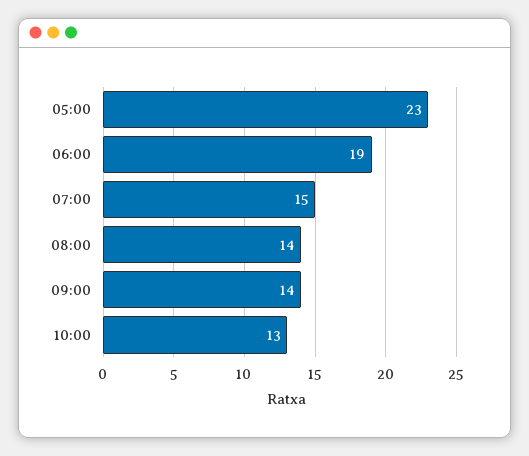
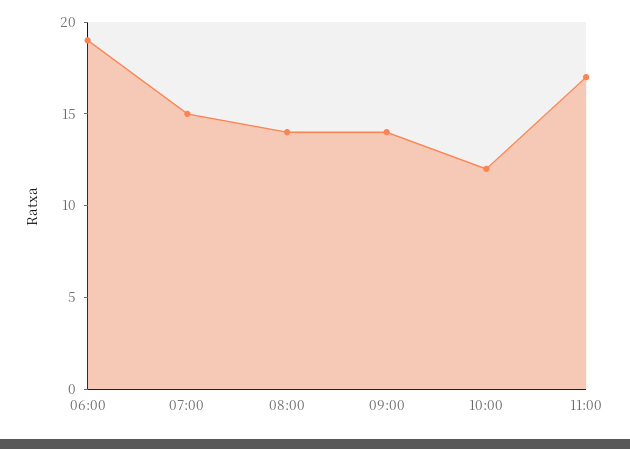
05:00: 23 -> none
10:00: 13 -> 12
11:00: none -> 17

